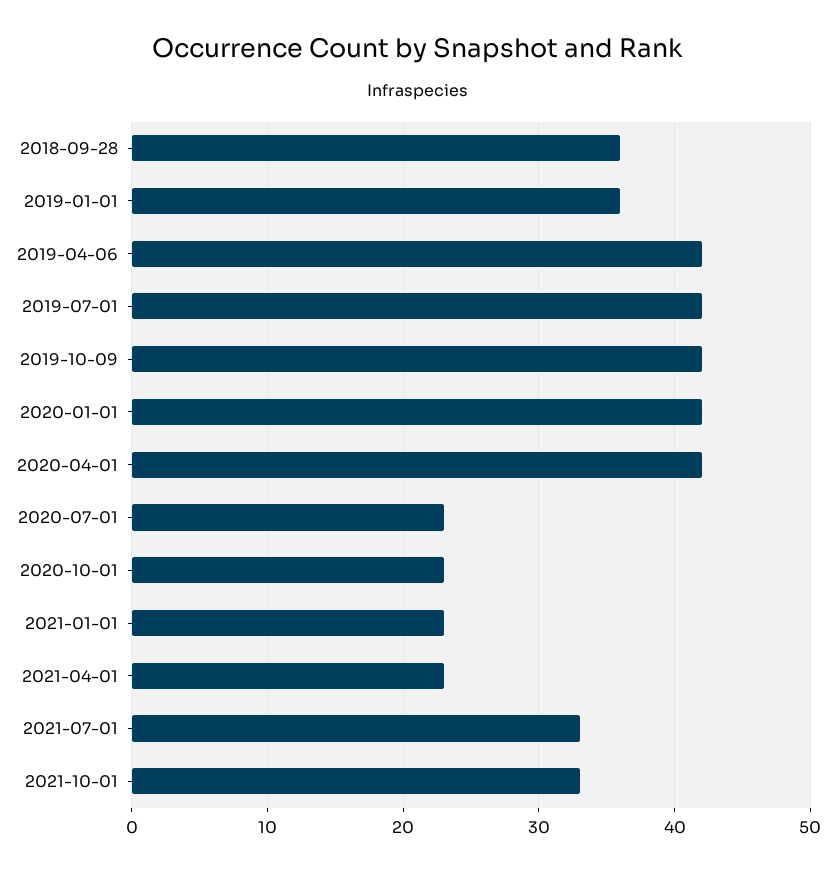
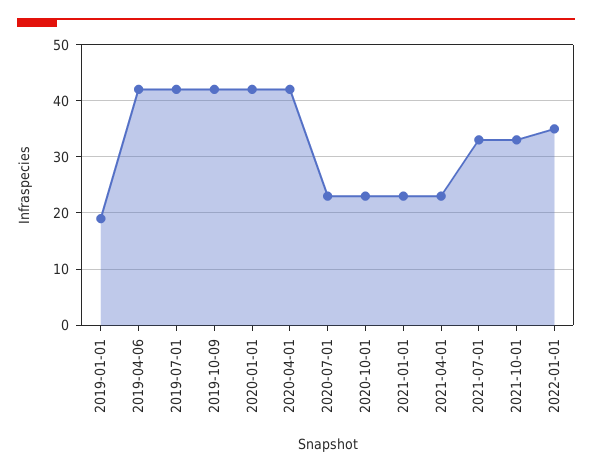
2018-09-28: 36 -> none
2019-01-01: 36 -> 20
2022-01-01: none -> 35

